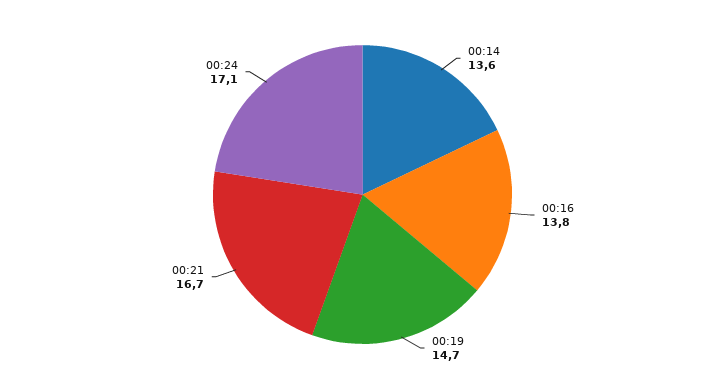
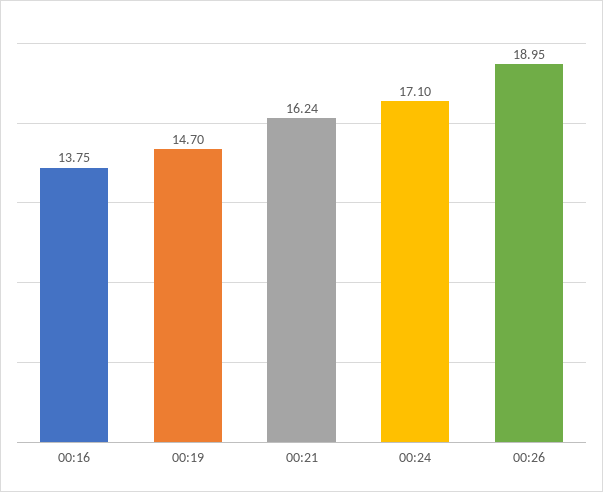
00:14: 13.6 -> none
00:21: 16.7 -> 16.24
00:26: none -> 18.95

